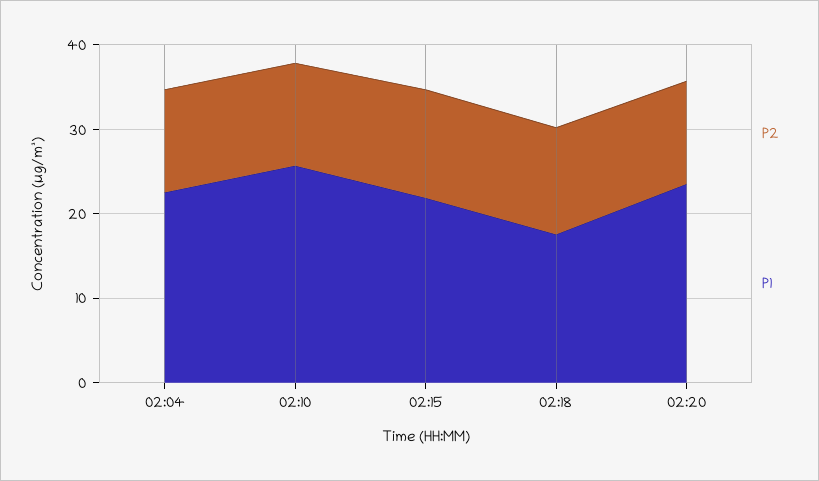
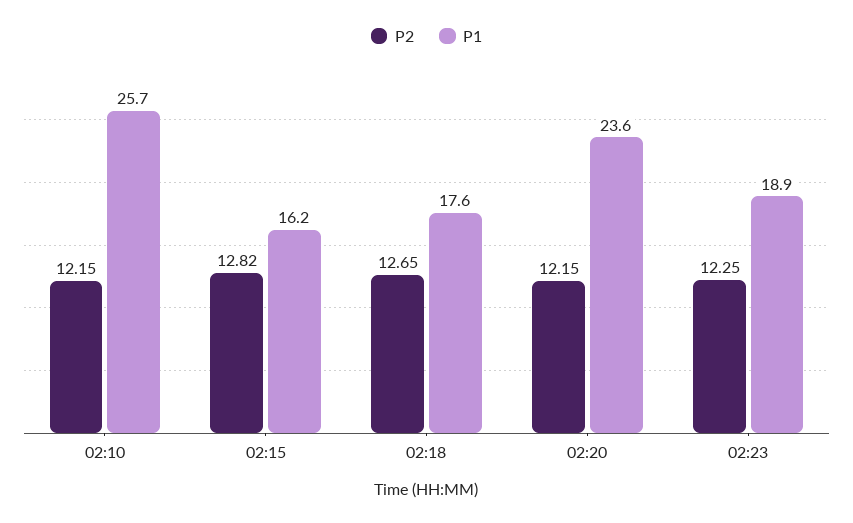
P2, 02:04: 12 -> none
P1, 02:04: 22 -> none
P1, 02:15: 22 -> 16.2
P2, 02:23: none -> 12.25
P1, 02:23: none -> 18.9

